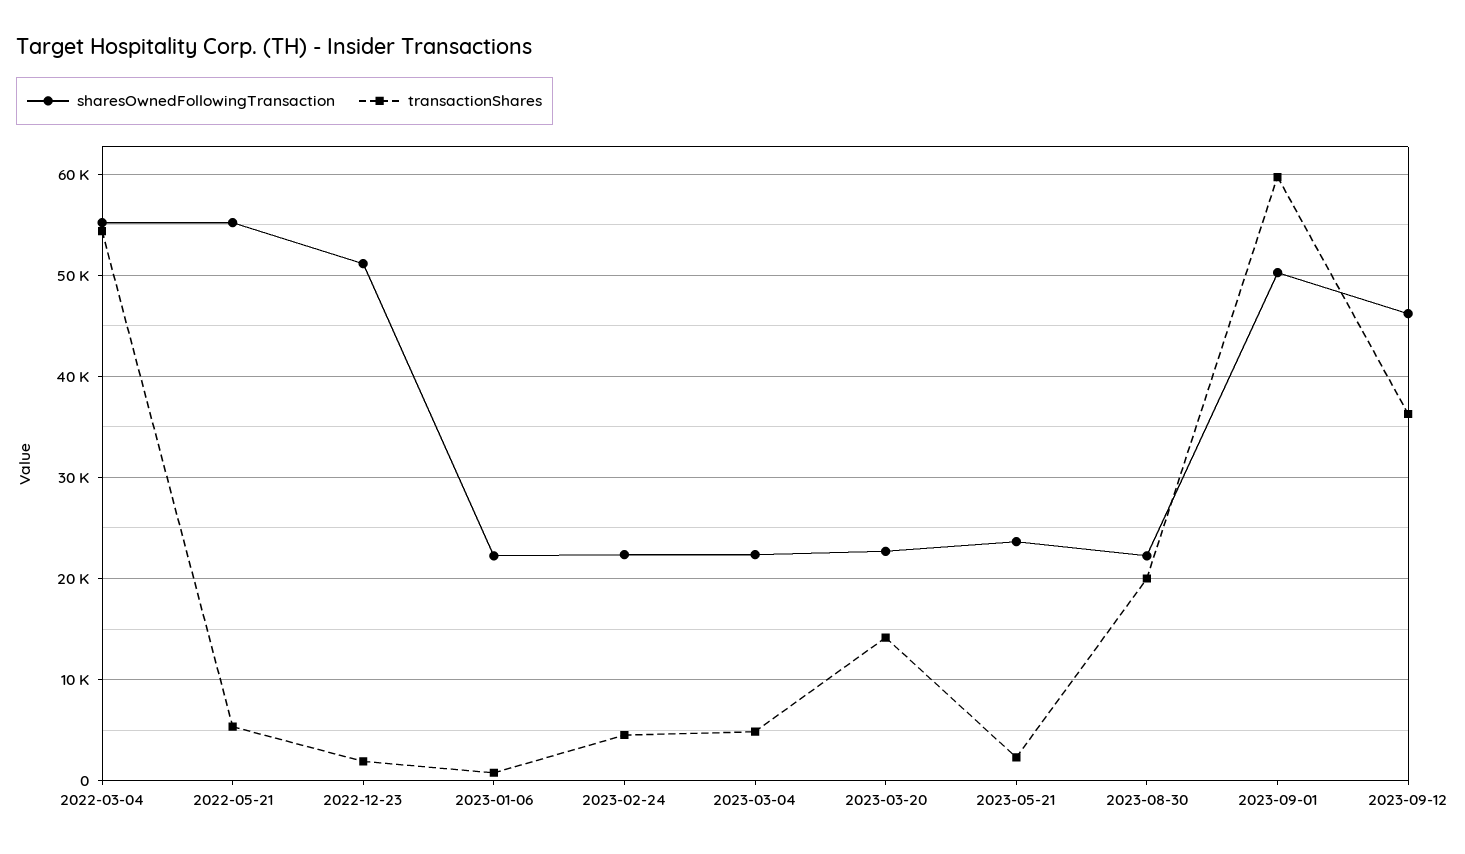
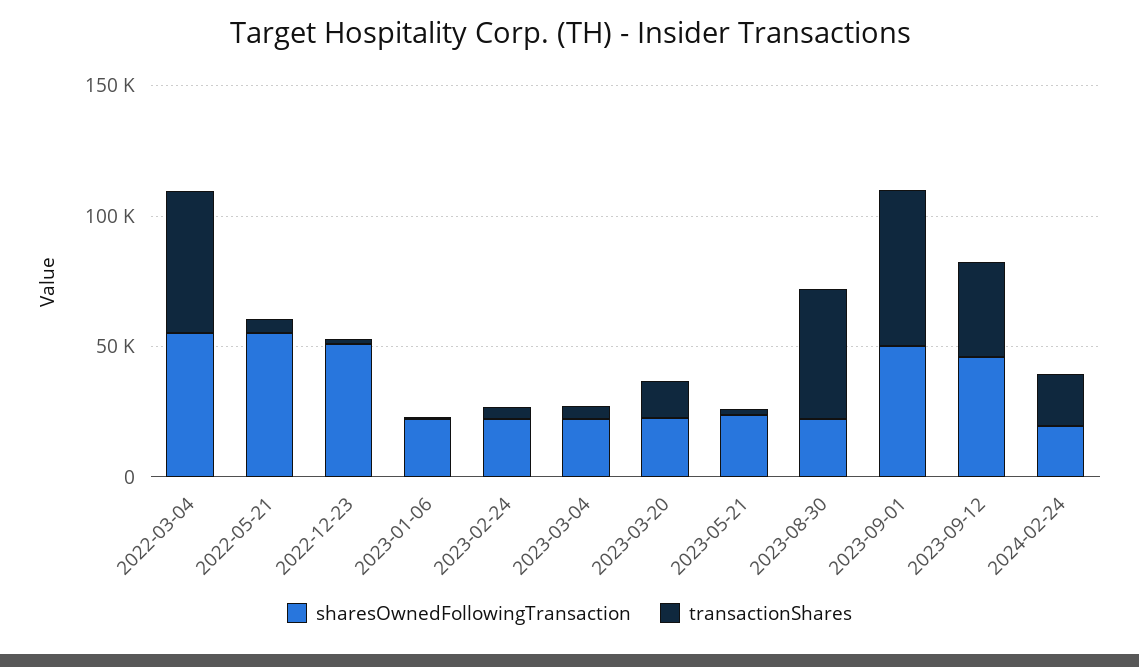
transactionShares, 2023-08-30: 20000 -> 50000
sharesOwnedFollowingTransaction, 2024-02-24: none -> 20000
transactionShares, 2024-02-24: none -> 20000

